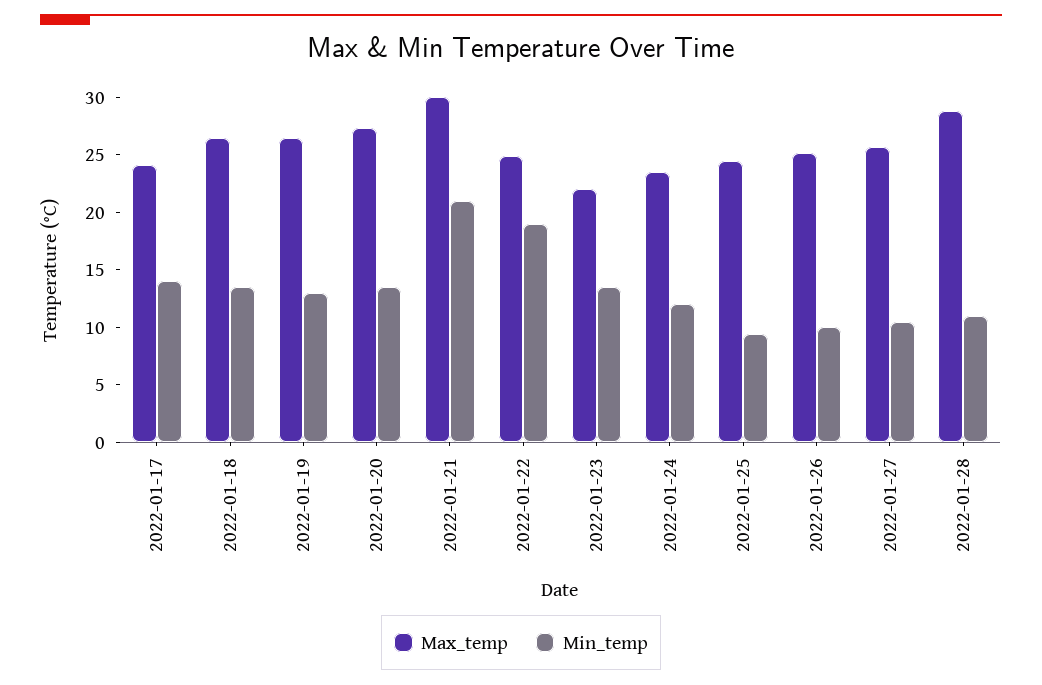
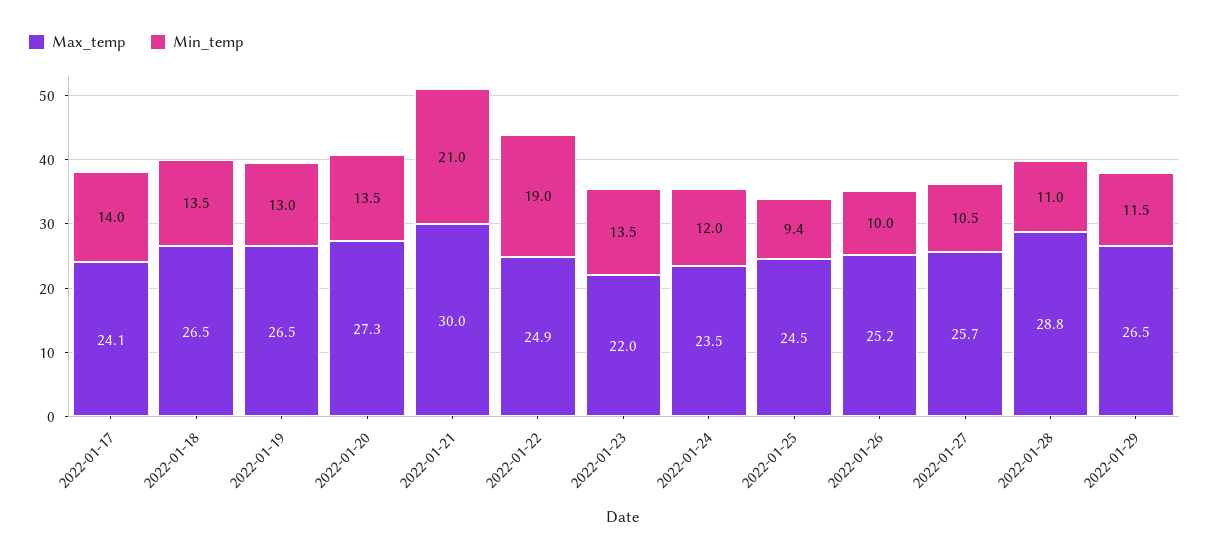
Max_temp, 2022-01-29: none -> 26.5
Min_temp, 2022-01-29: none -> 11.5

